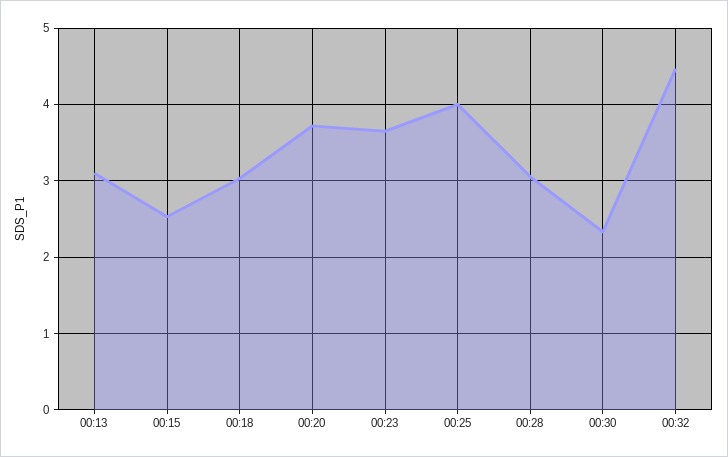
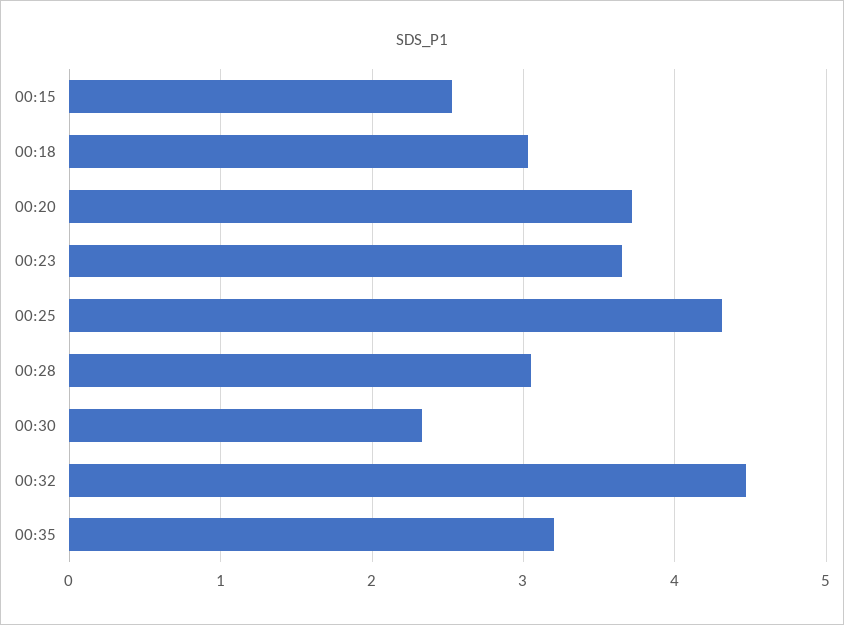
00:13: 3.1 -> none
00:25: 4 -> 4.3
00:35: none -> 3.2

